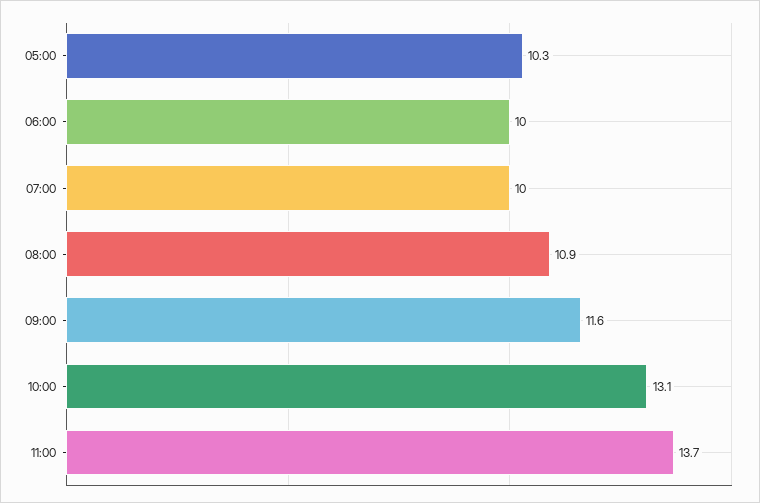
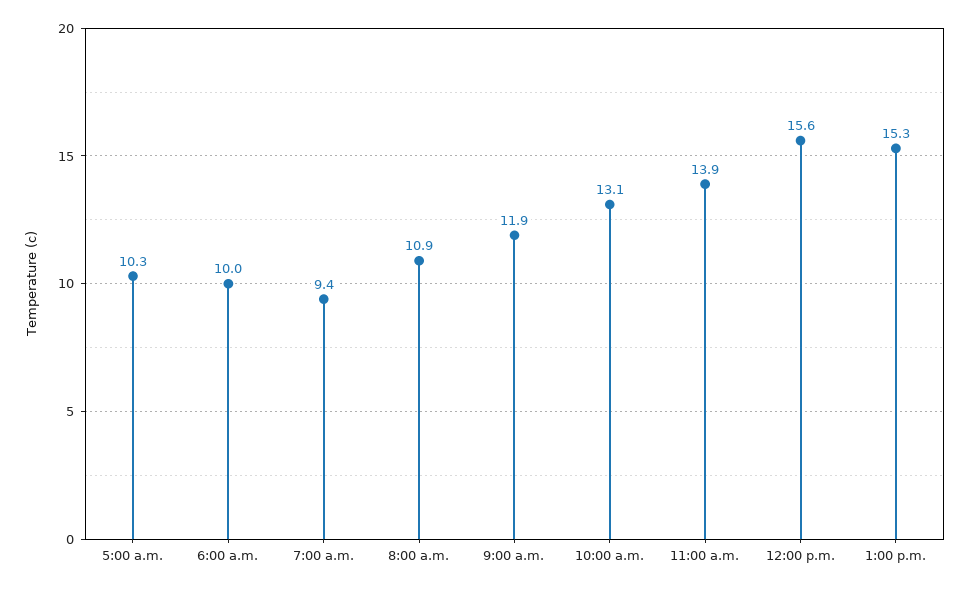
07:00: 10 -> 9.4
09:00: 11.6 -> 11.9
11:00: 13.7 -> 13.9
12:00 p.m.: none -> 15.6
1:00 p.m.: none -> 15.3

